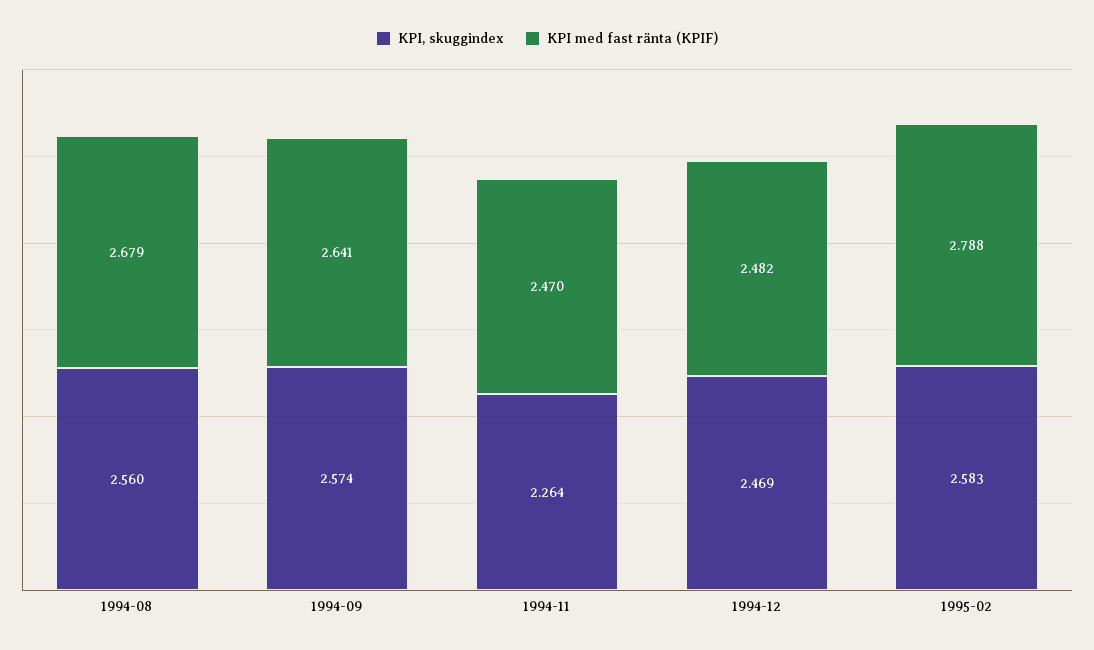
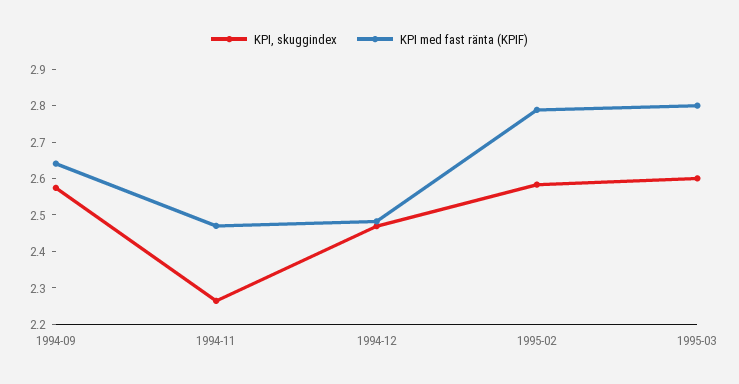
KPI, skuggindex, 1994-08: 2.56 -> none
KPI med fast ränta (KPIF), 1994-08: 2.679 -> none
KPI, skuggindex, 1995-03: none -> 2.6
KPI med fast ränta (KPIF), 1995-03: none -> 2.8

